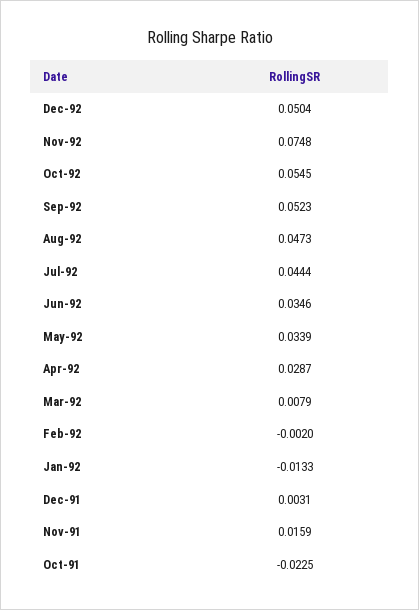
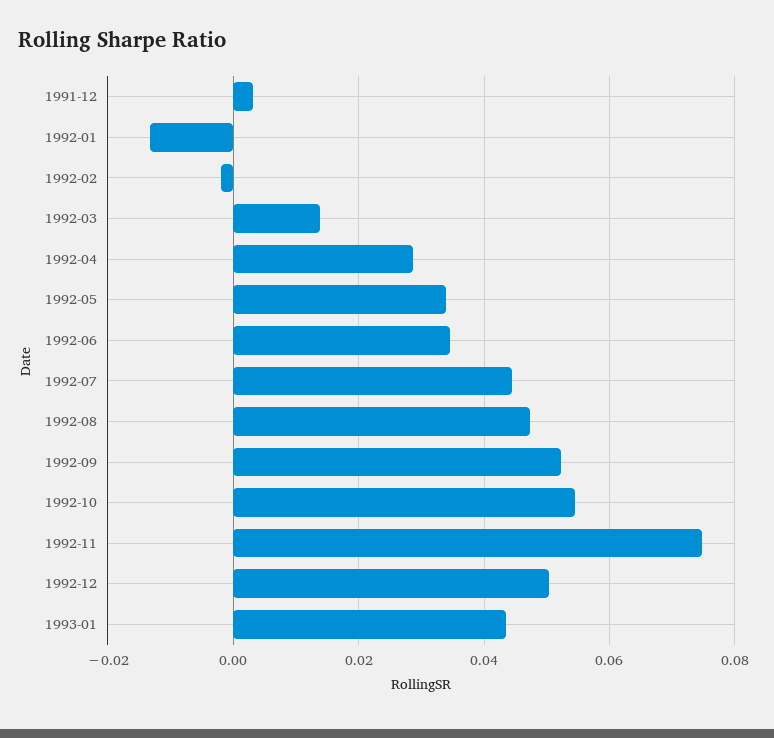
Mar-92: 0.0079 -> 0.014
Nov-91: 0.0159 -> none
Oct-91: -0.0225 -> none
1993-01: none -> 0.044

